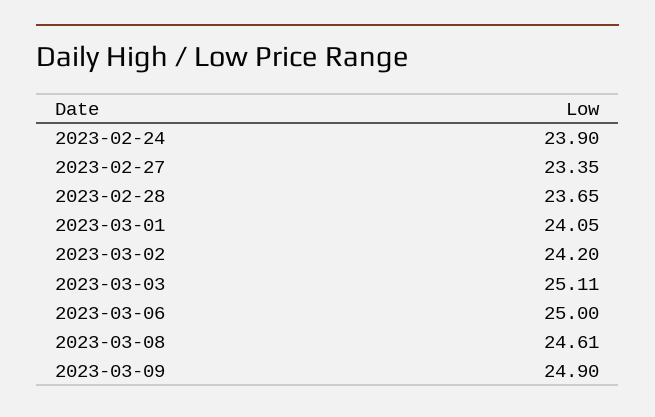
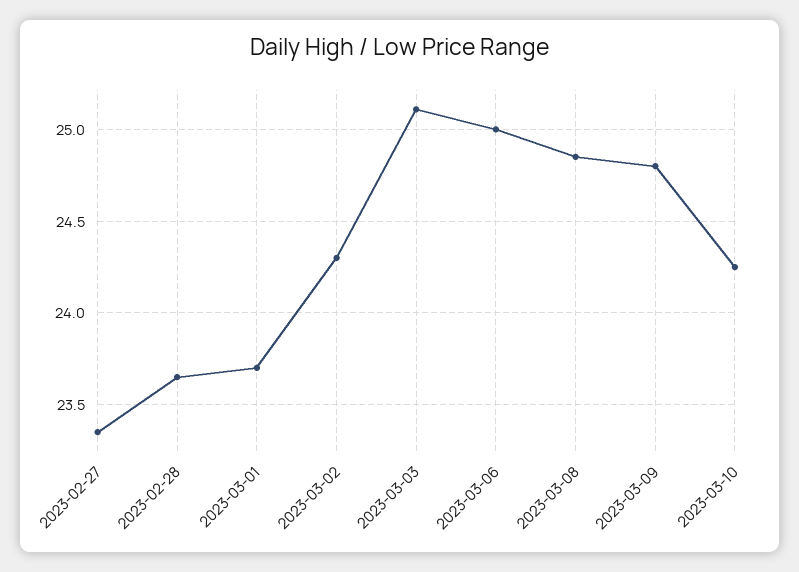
2023-02-24: 23.9 -> none
2023-03-01: 24.05 -> 23.7
2023-03-02: 24.2 -> 24.3
2023-03-08: 24.61 -> 24.85
2023-03-09: 24.9 -> 24.8
2023-03-10: none -> 24.25

